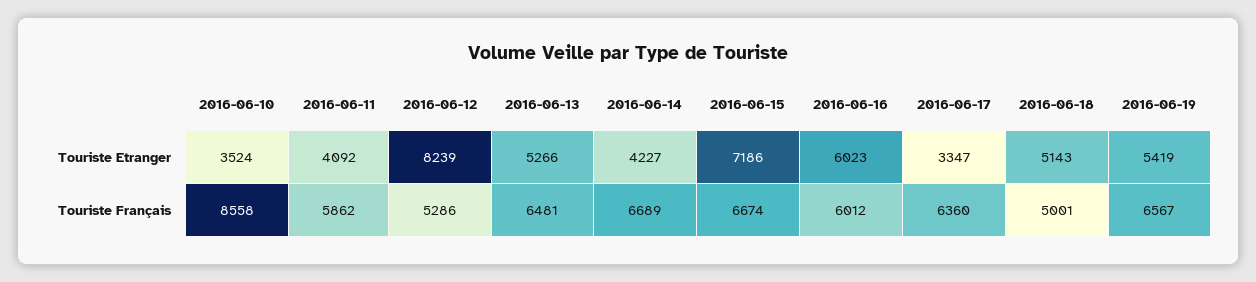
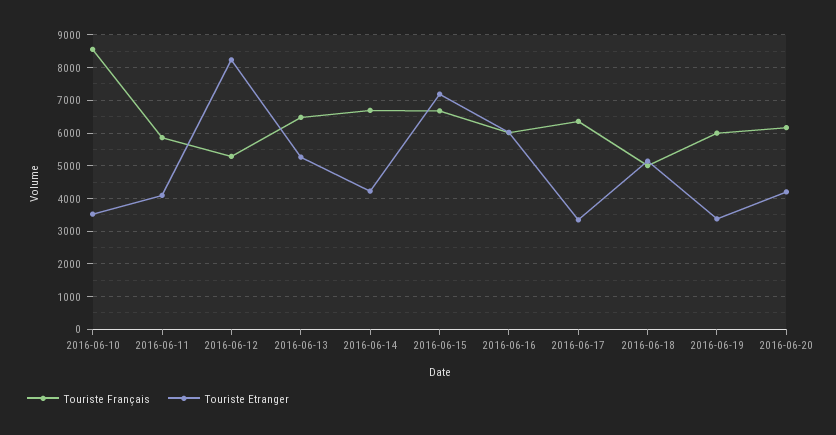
Touriste Etranger, 2016-06-19: 5419 -> 3400
Touriste Français, 2016-06-19: 6567 -> 6000
Touriste Français, 2016-06-20: none -> 6200
Touriste Etranger, 2016-06-20: none -> 4200

